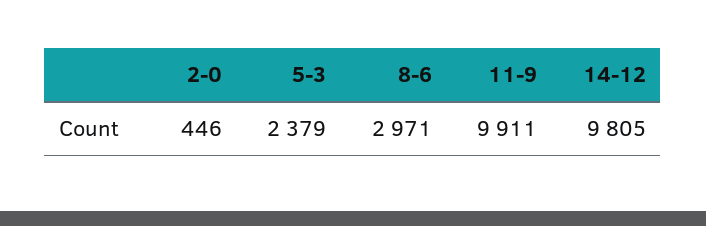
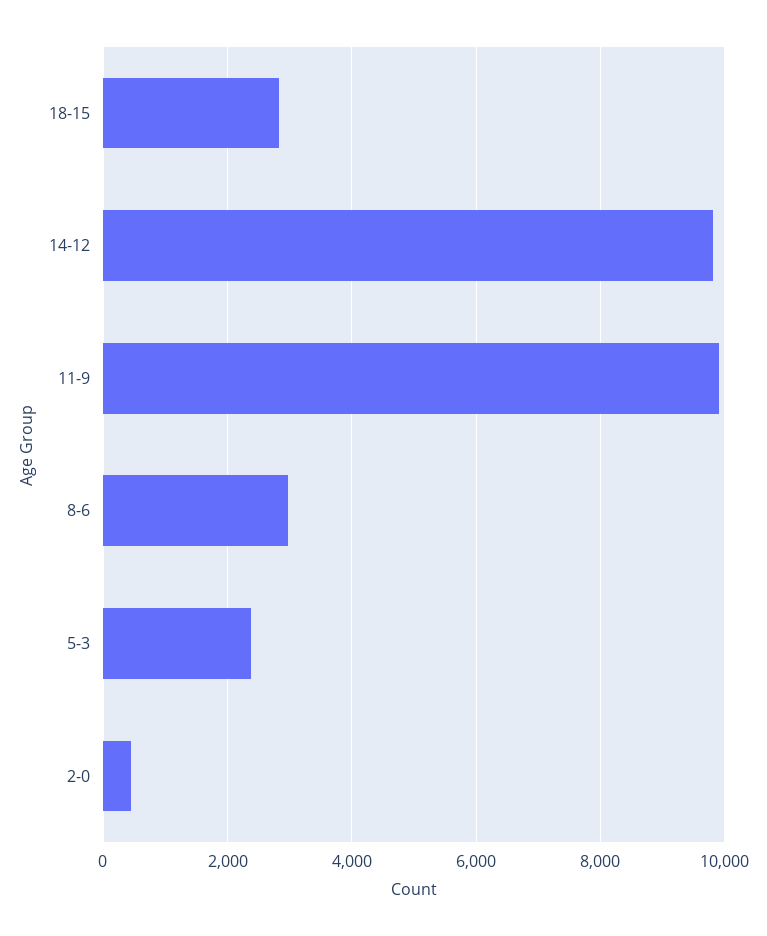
18-15: none -> 2800

